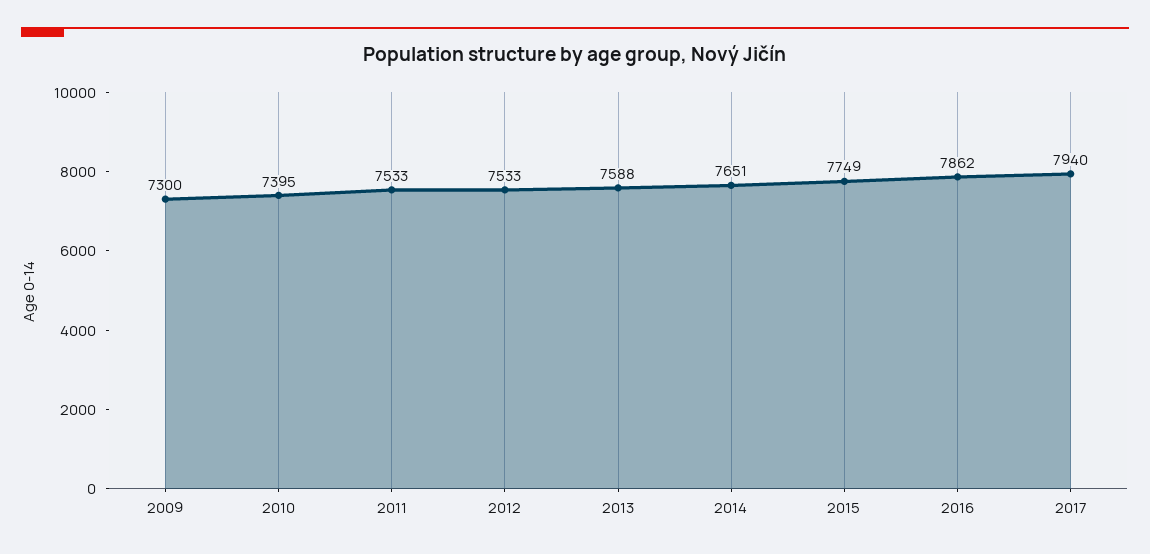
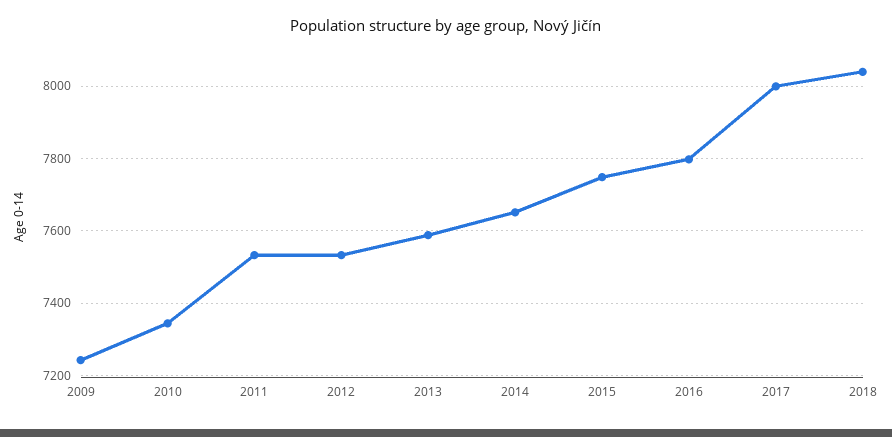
2009: 7300 -> 7240
2010: 7395 -> 7340
2016: 7862 -> 7800
2017: 7940 -> 8000
2018: none -> 8040

